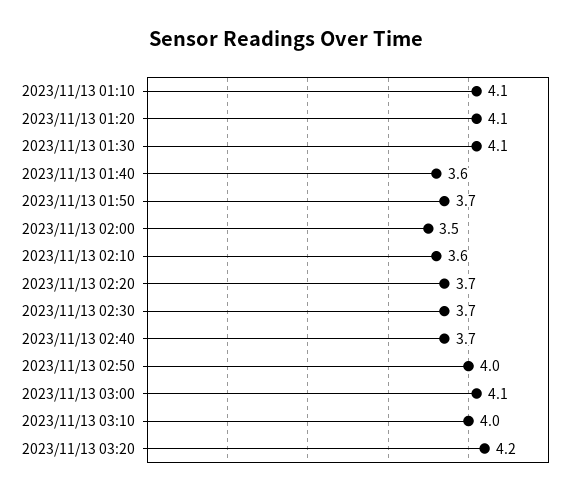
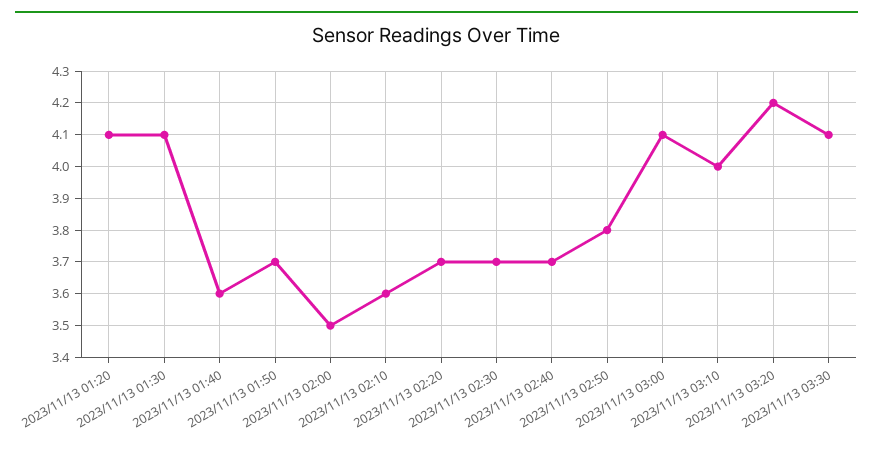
2023/11/13 01:10: 4.1 -> none
2023/11/13 02:50: 4 -> 3.8
2023/11/13 03:30: none -> 4.1

